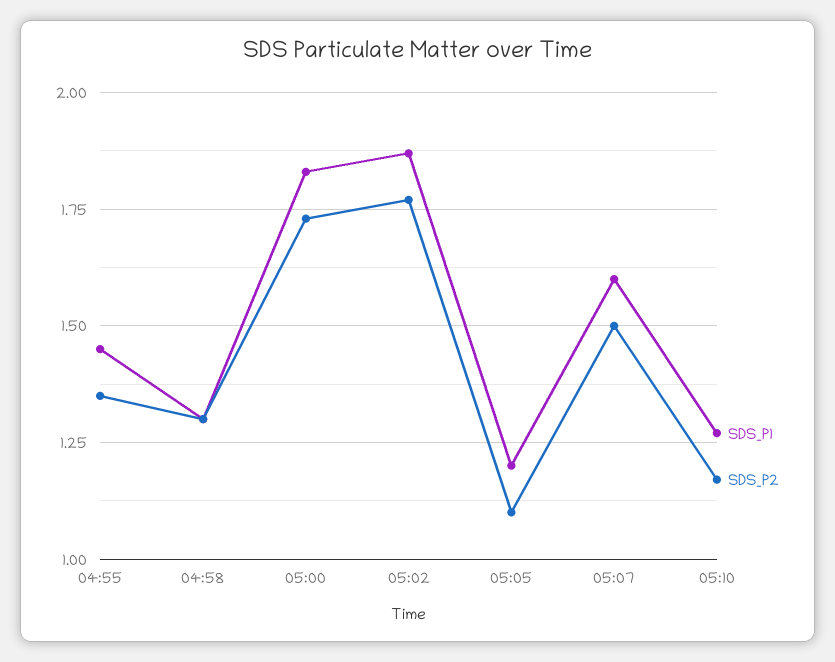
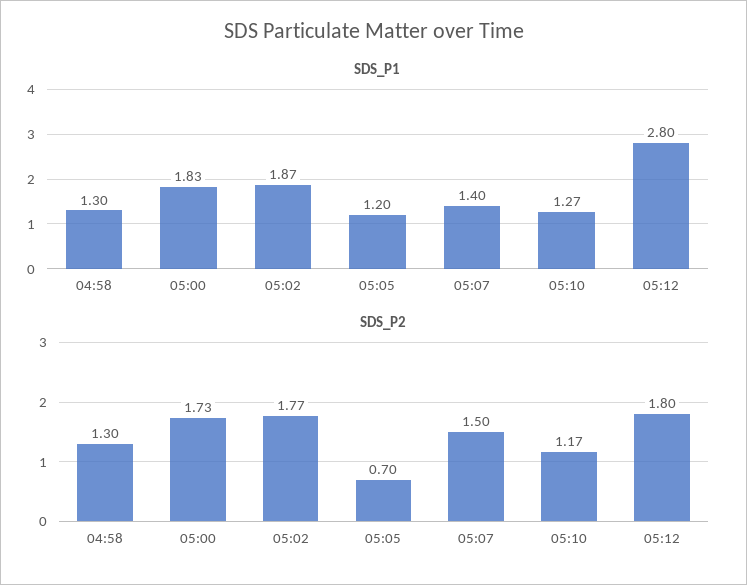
SDS_P1, 04:55: 1.45 -> none
SDS_P2, 04:55: 1.35 -> none
SDS_P2, 05:05: 1.1 -> 0.7
SDS_P1, 05:07: 1.6 -> 1.4
SDS_P1, 05:12: none -> 2.8
SDS_P2, 05:12: none -> 1.8

